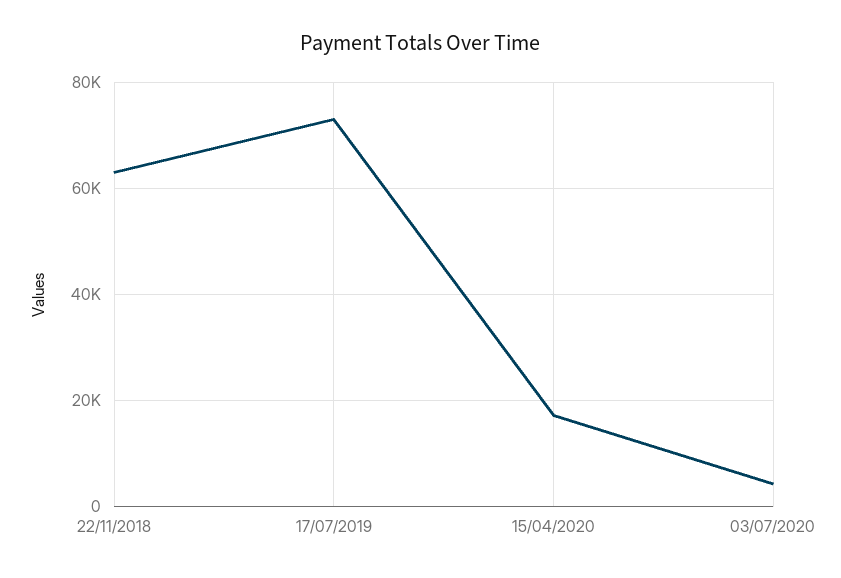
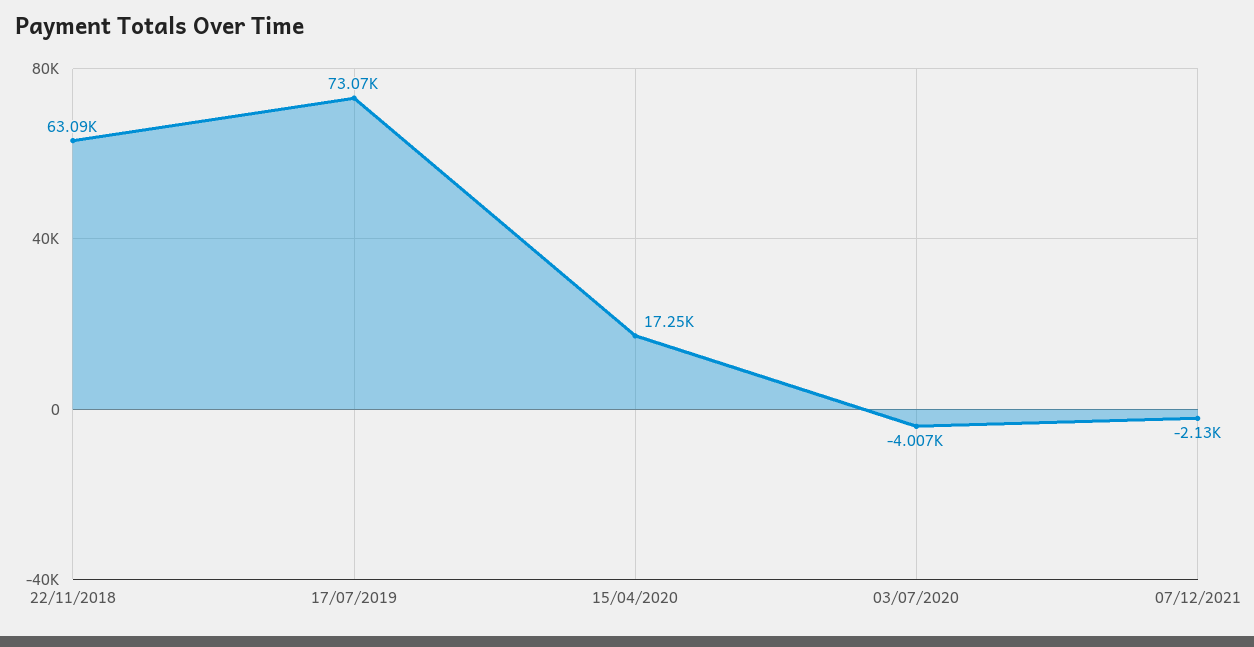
03/07/2020: 4000 -> -4007
07/12/2021: none -> -2130

